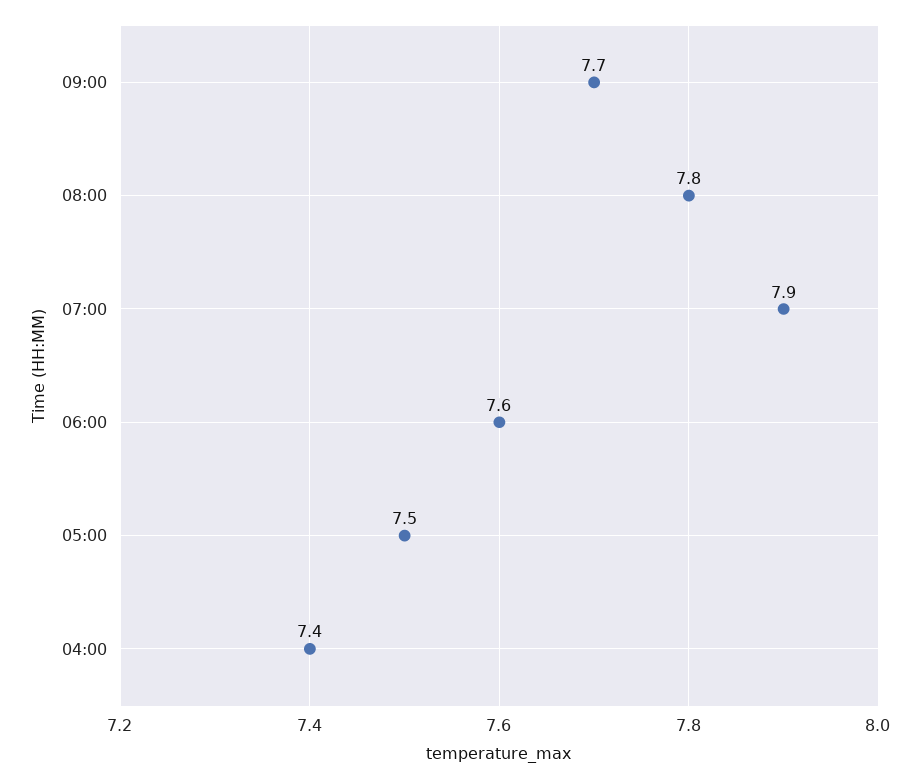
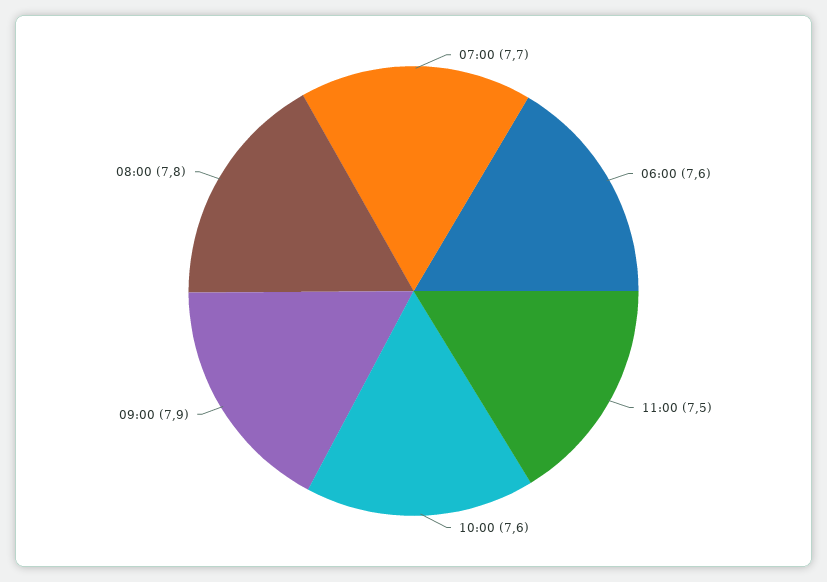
09:00: 7.7 -> 7.9
07:00: 7.9 -> 7.7
05:00: 7.5 -> none
04:00: 7.4 -> none
11:00: none -> 7.5
10:00: none -> 7.6

